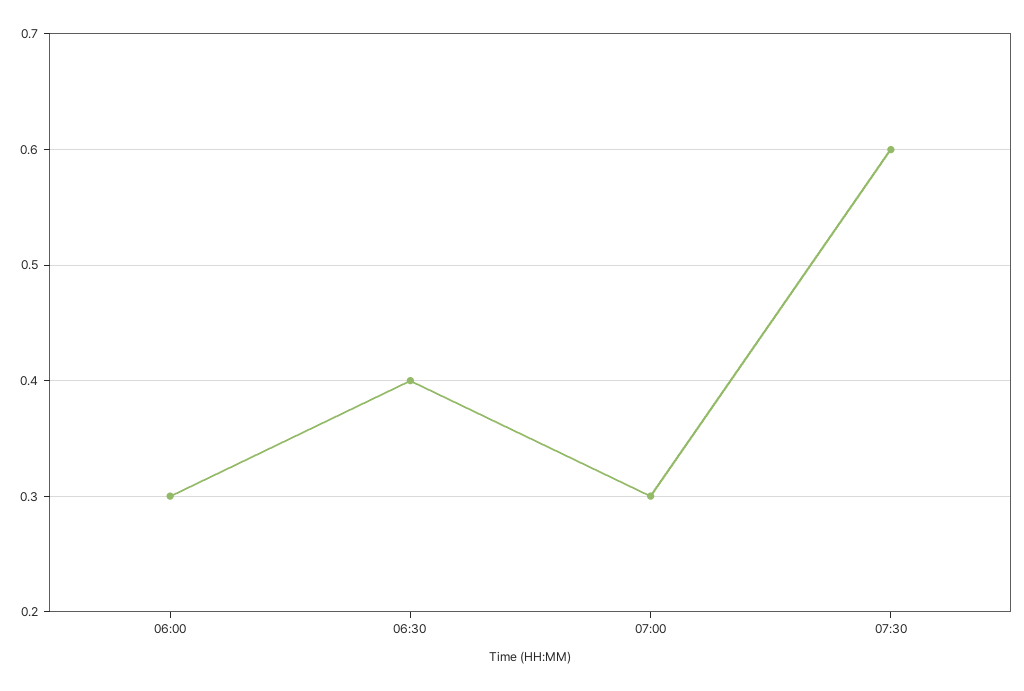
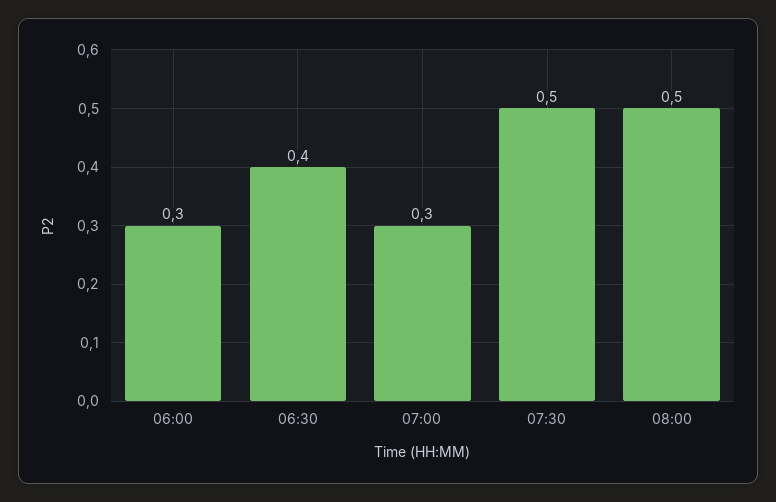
07:30: 0.6 -> 0.5
08:00: none -> 0.5

